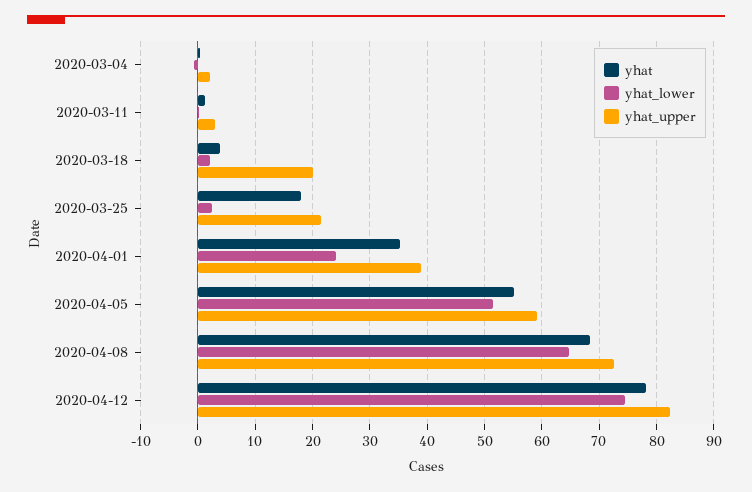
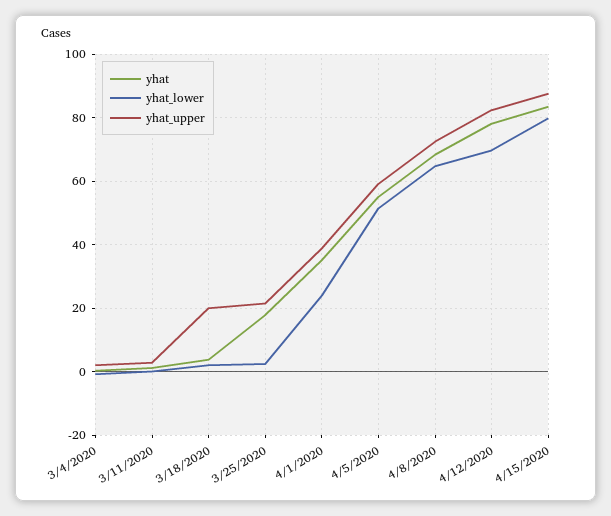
yhat_lower, 2020-04-12: 74 -> 70
yhat, 4/15/2020: none -> 84
yhat_lower, 4/15/2020: none -> 80
yhat_upper, 4/15/2020: none -> 88

